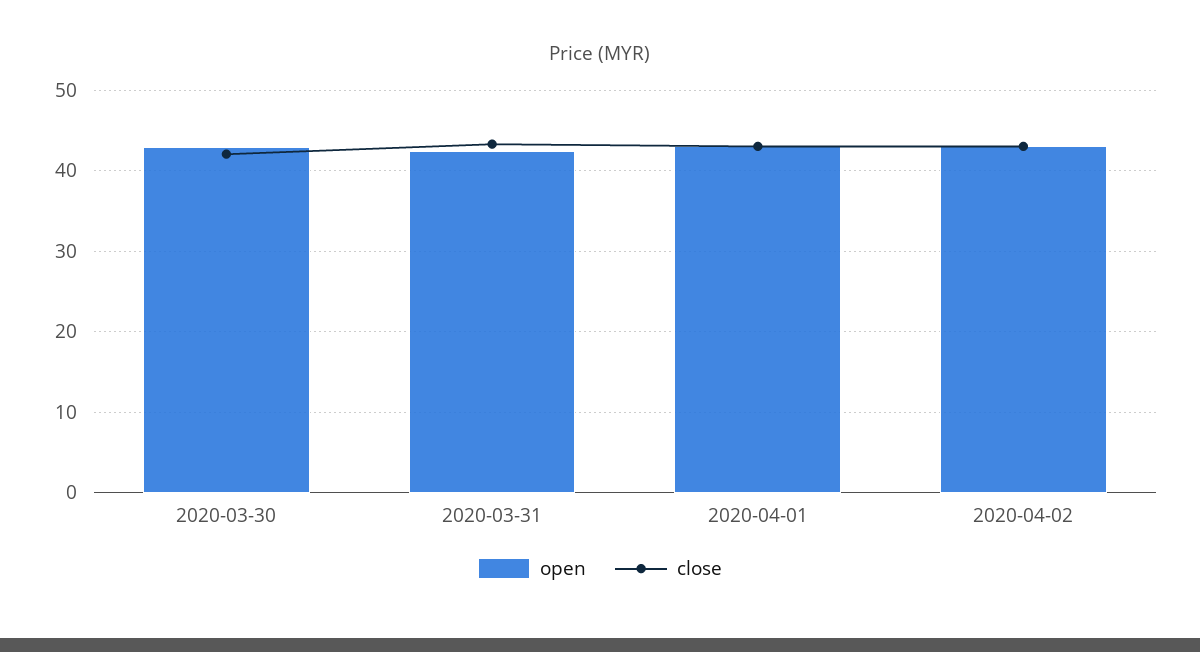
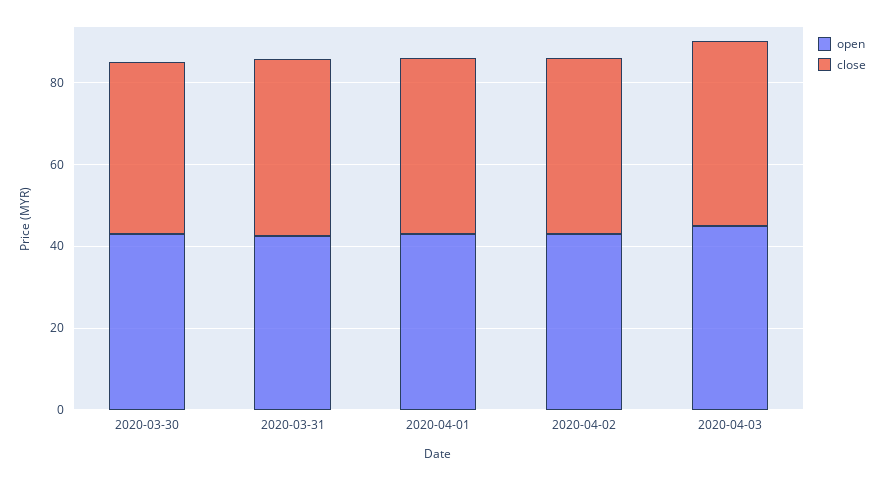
open, 2020-04-03: none -> 45
close, 2020-04-03: none -> 45

